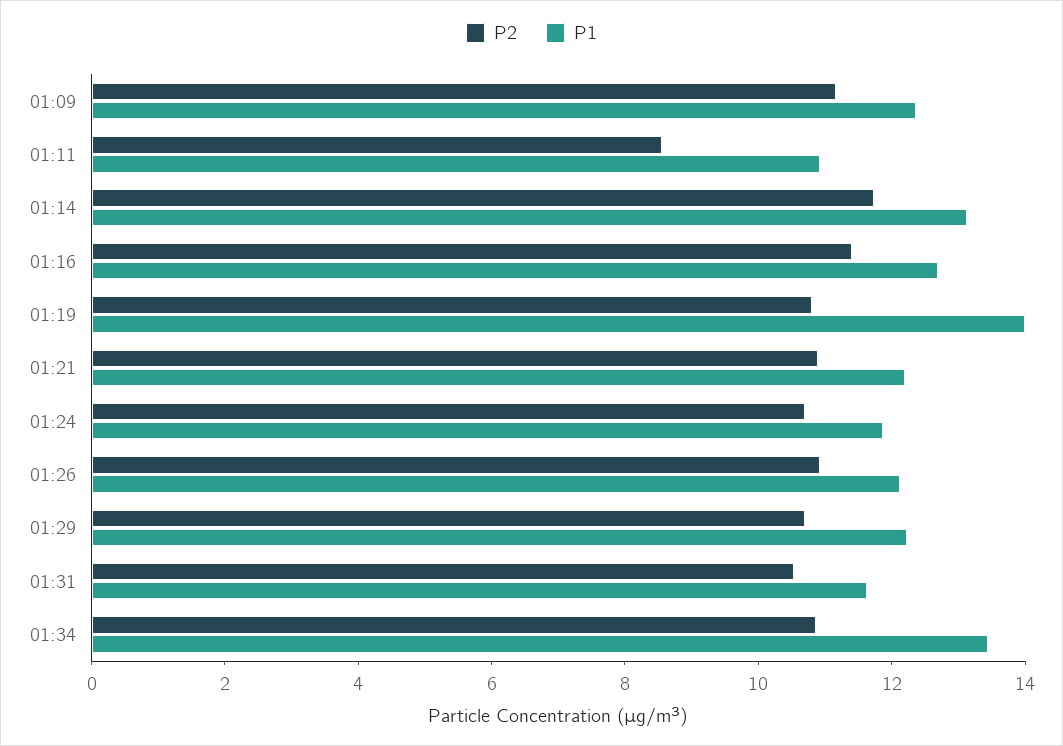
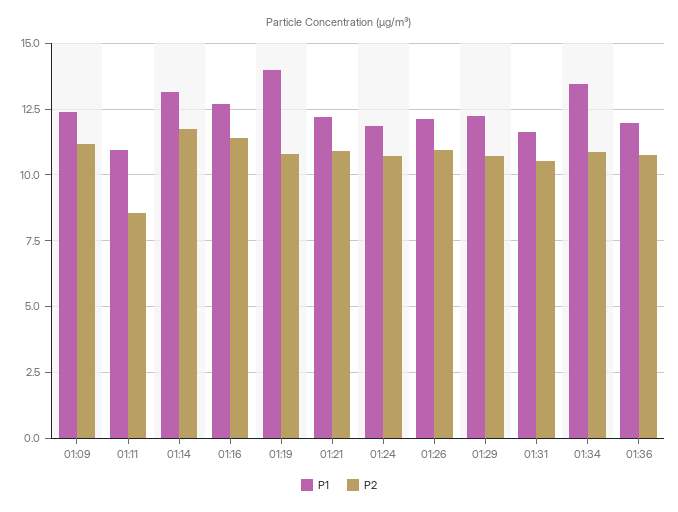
P1, 01:36: none -> 12
P2, 01:36: none -> 10.75

